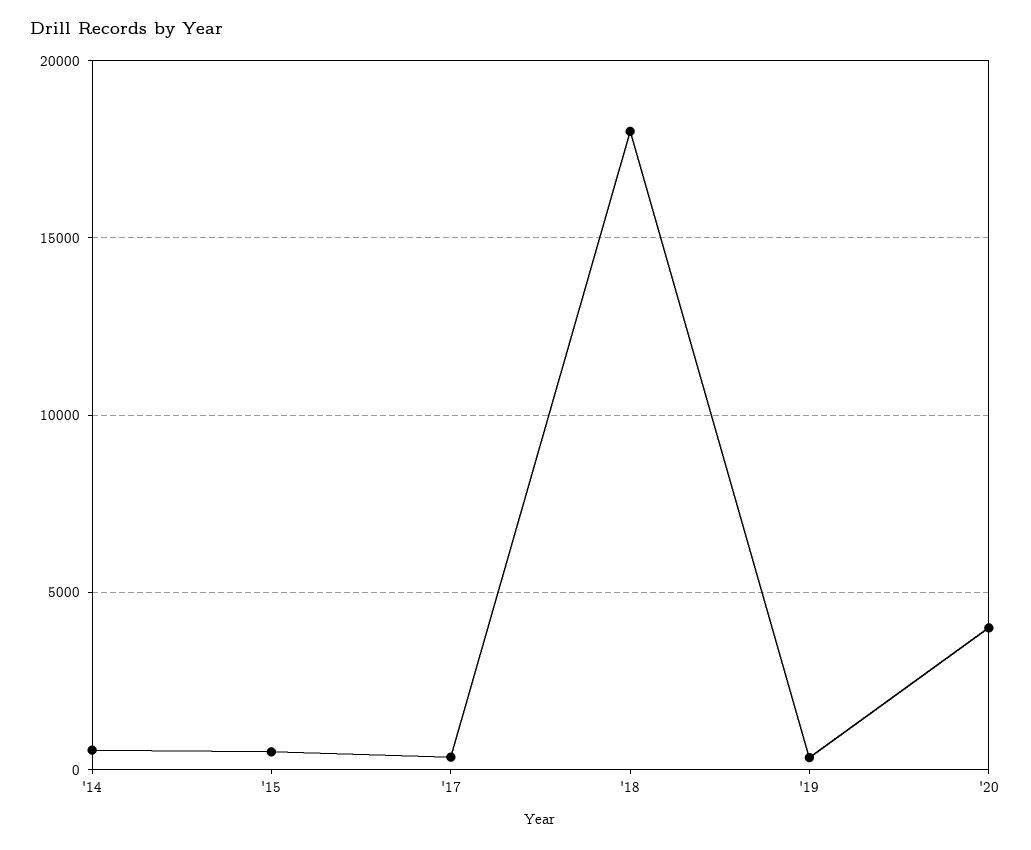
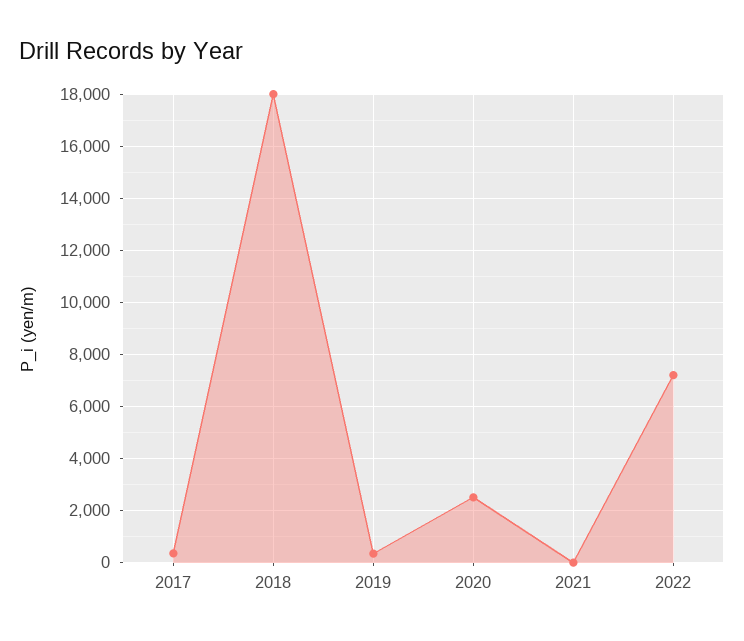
'14: 500 -> none
'15: 500 -> none
'20: 4000 -> 2500
2021: none -> 0
2022: none -> 7250

